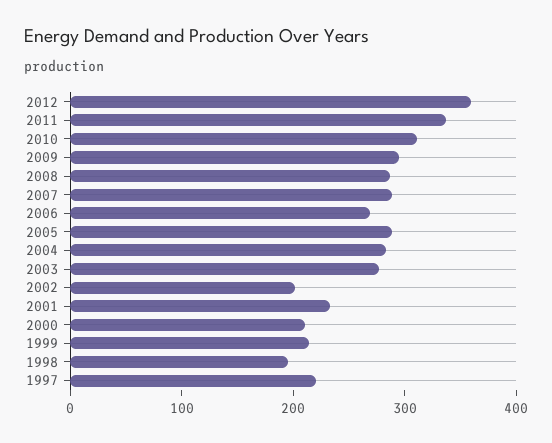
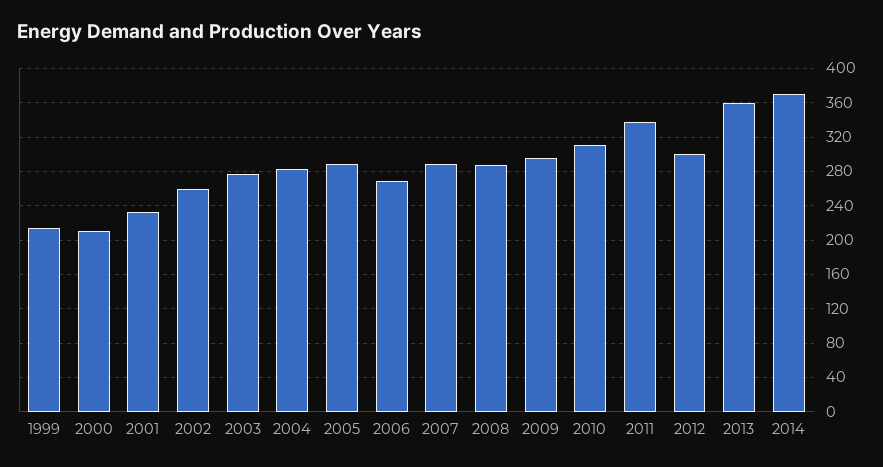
2012: 360 -> 300
2002: 200 -> 260
1998: 200 -> none
1997: 220 -> none
2013: none -> 360
2014: none -> 370

